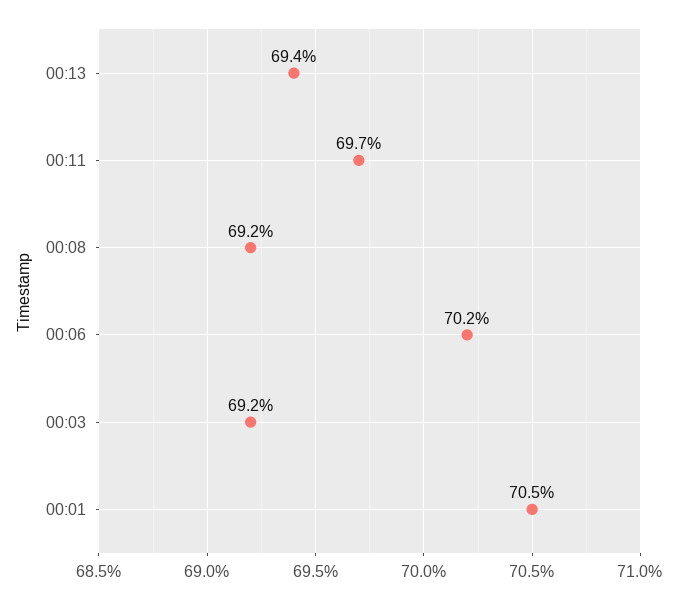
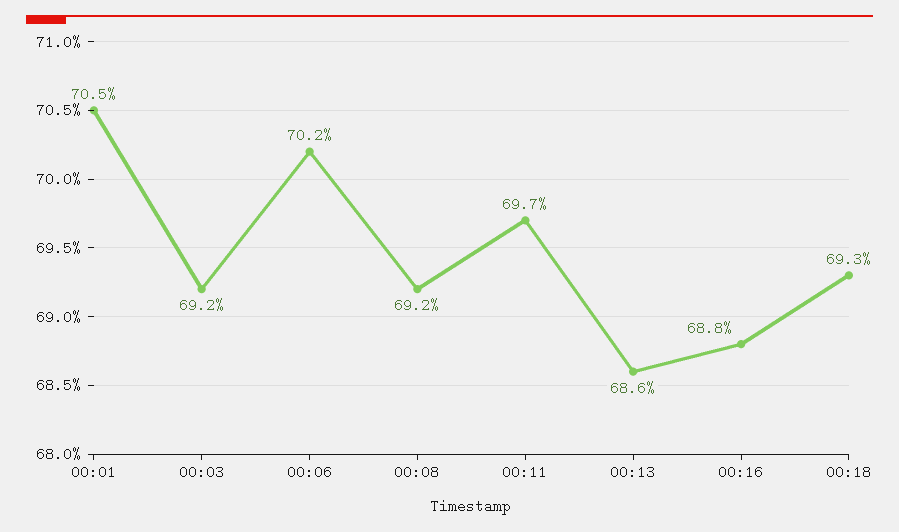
00:13: 69.4 -> 68.6
00:16: none -> 68.8
00:18: none -> 69.3

